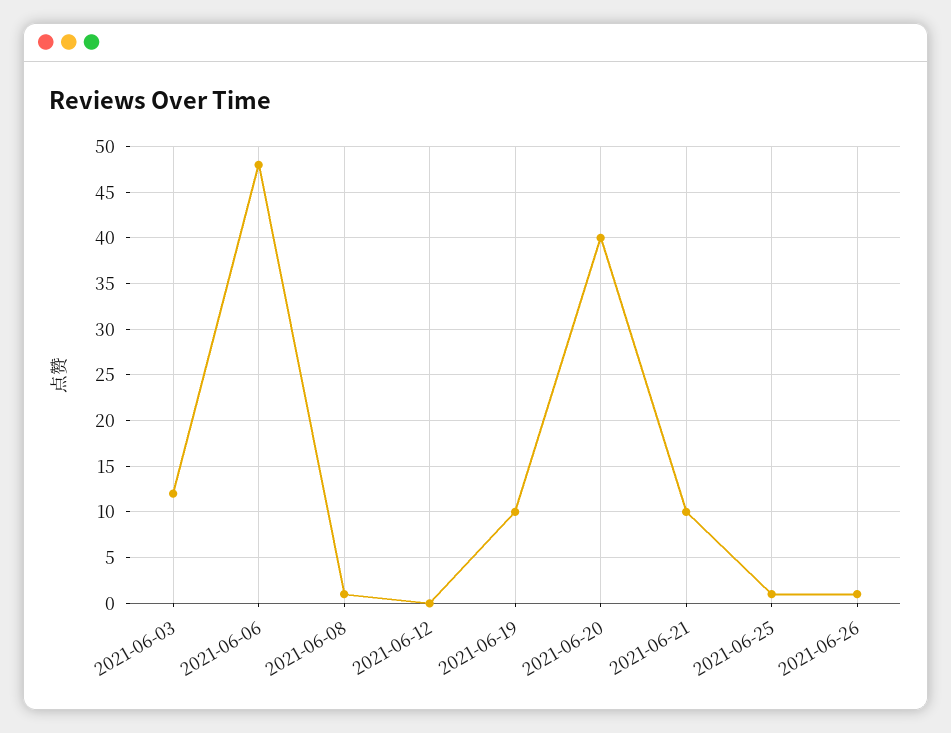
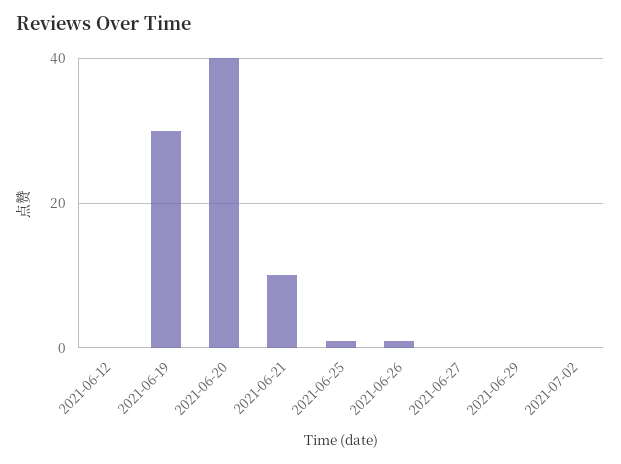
2021-06-03: 12 -> none
2021-06-06: 48 -> none
2021-06-08: 1 -> none
2021-06-19: 10 -> 30
2021-06-27: none -> 0
2021-06-29: none -> 0
2021-07-02: none -> 0

